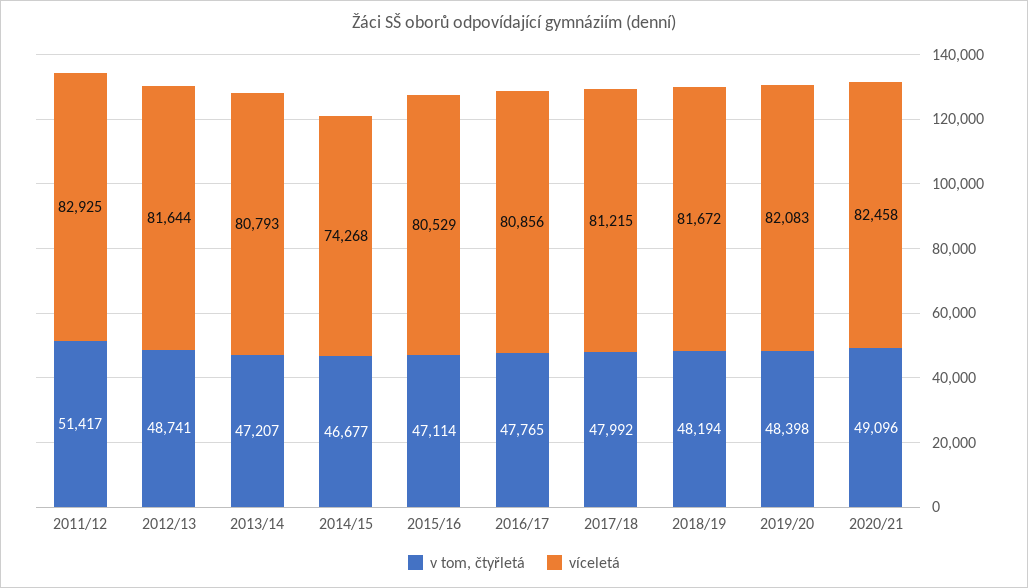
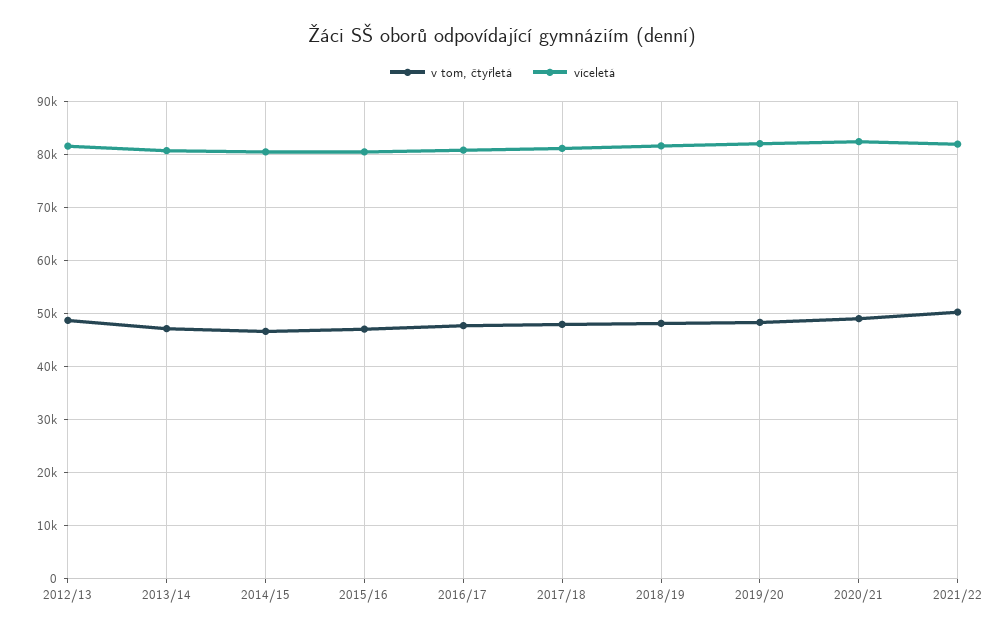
v tom, čtyřletá, 2011/12: 51417 -> none
víceletá, 2011/12: 82925 -> none
víceletá, 2014/15: 74268 -> 80000
v tom, čtyřletá, 2021/22: none -> 50000
víceletá, 2021/22: none -> 82000

